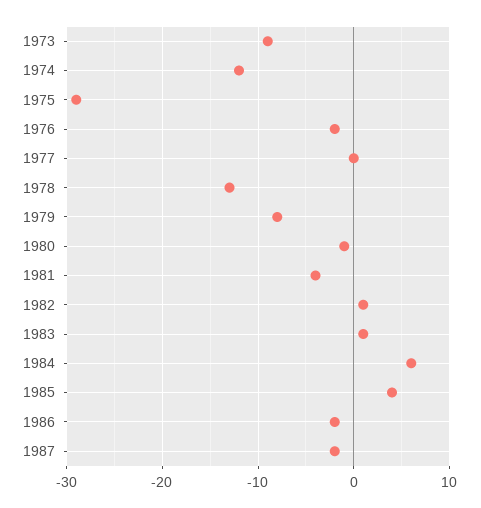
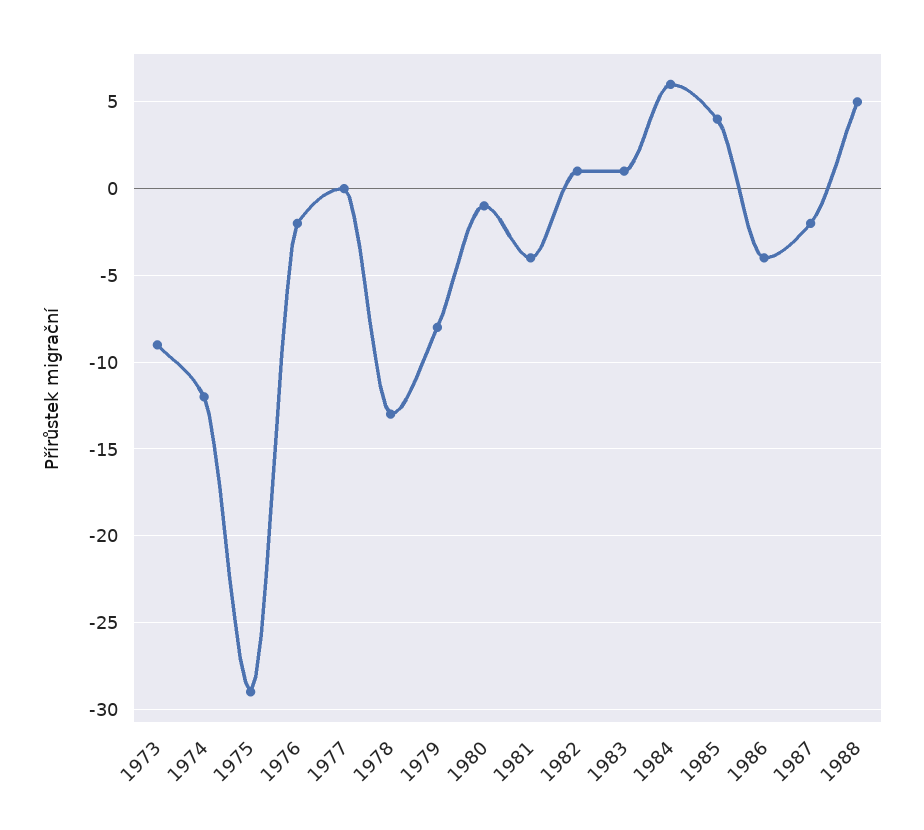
1986: -2 -> -4
1988: none -> 5

